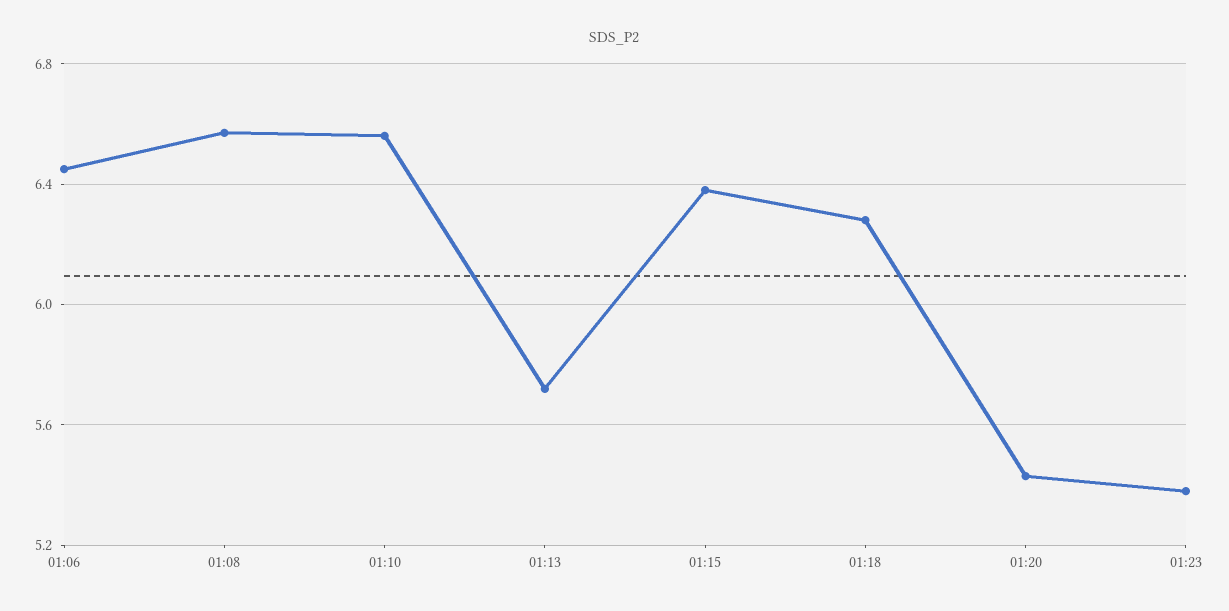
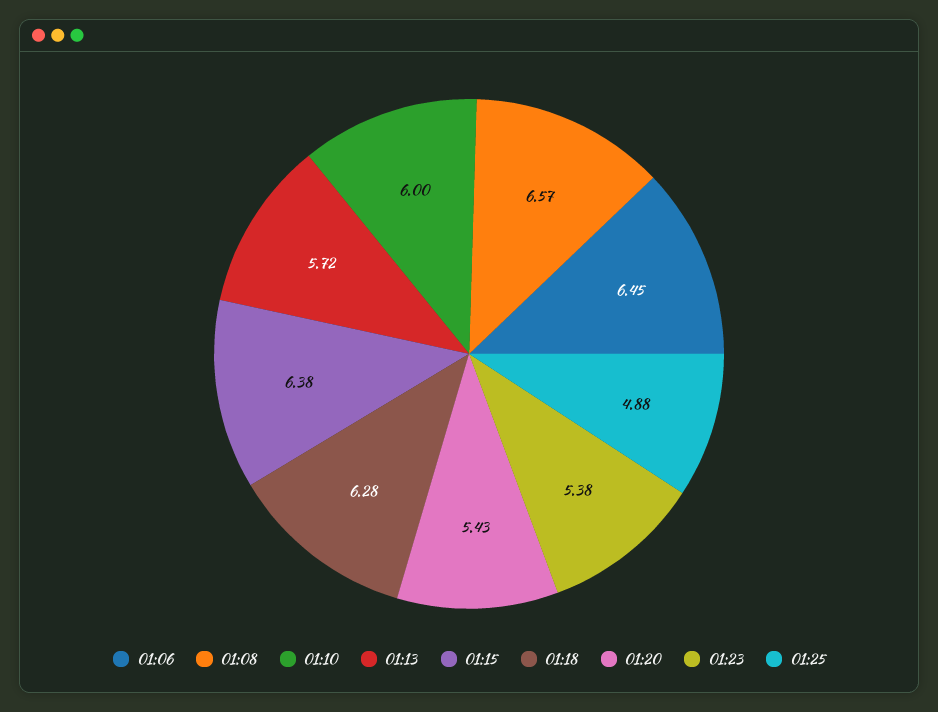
01:10: 6.55 -> 6
01:25: none -> 4.88

